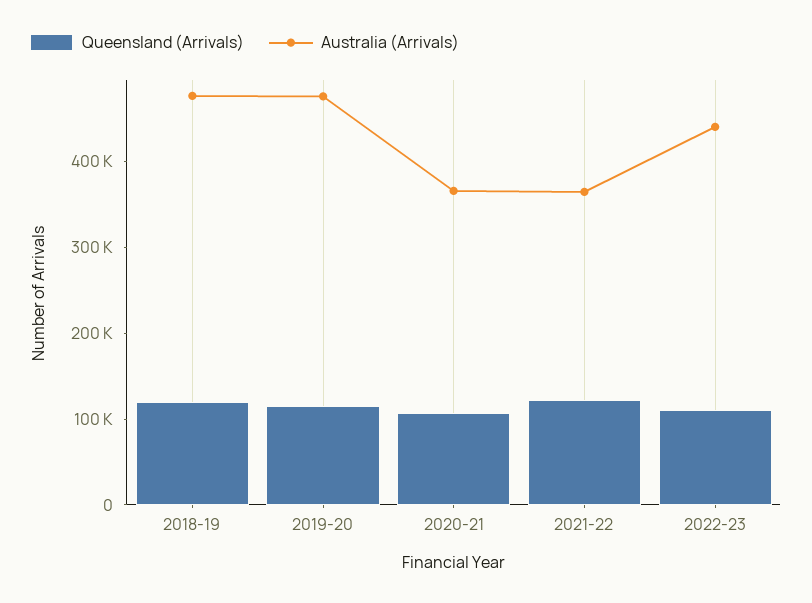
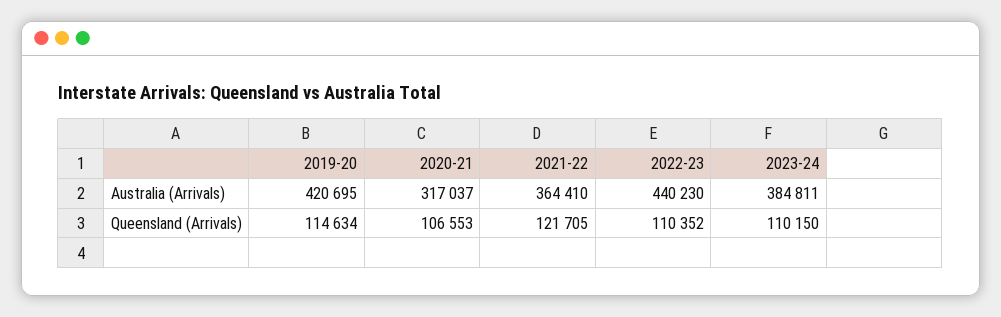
Queensland (Arrivals), 2018-19: 120000 -> none
Australia (Arrivals), 2018-19: 480000 -> none
Australia (Arrivals), 2019-20: 480000 -> 420695
Australia (Arrivals), 2020-21: 360000 -> 317037
Australia (Arrivals), 2023-24: none -> 384811
Queensland (Arrivals), 2023-24: none -> 110150

